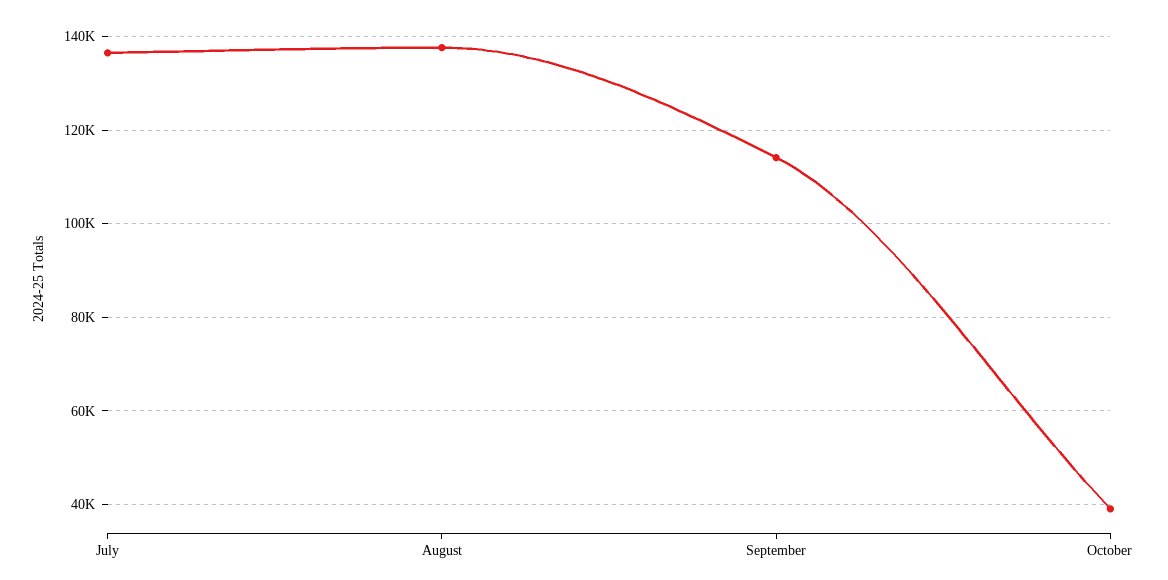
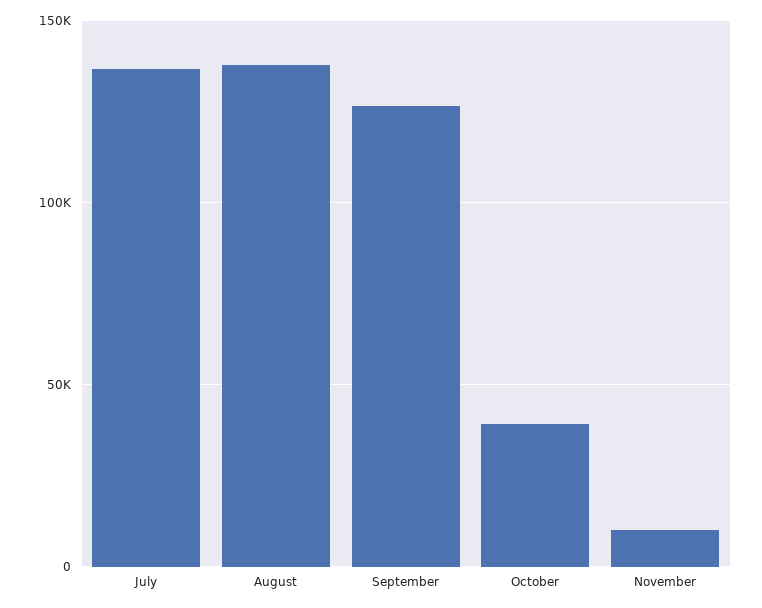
September: 114000 -> 125000
November: none -> 10000

